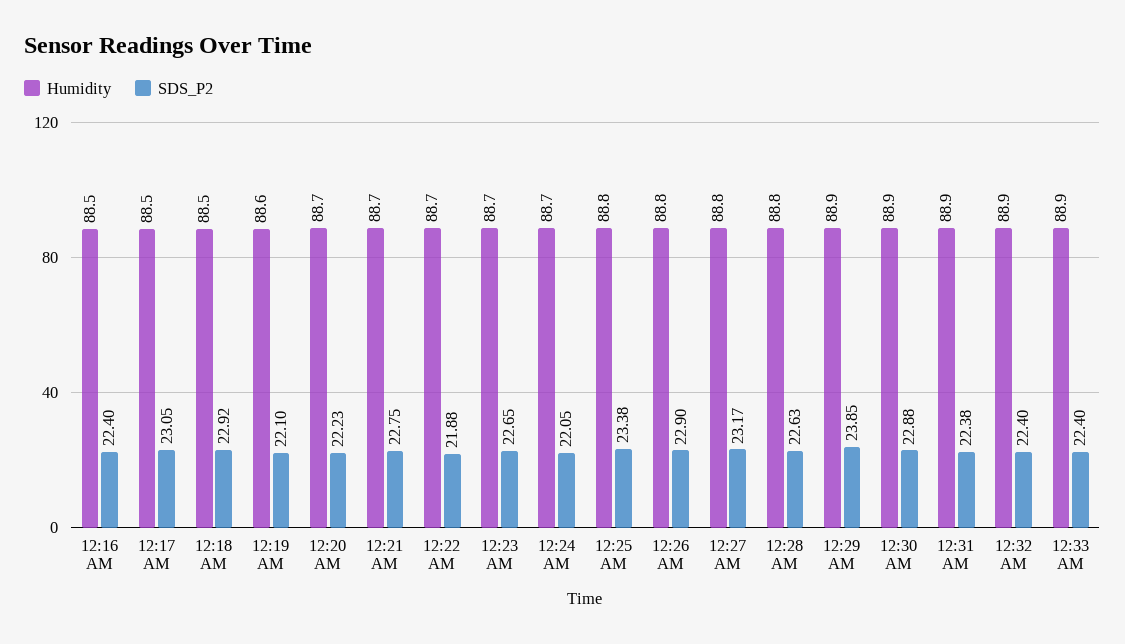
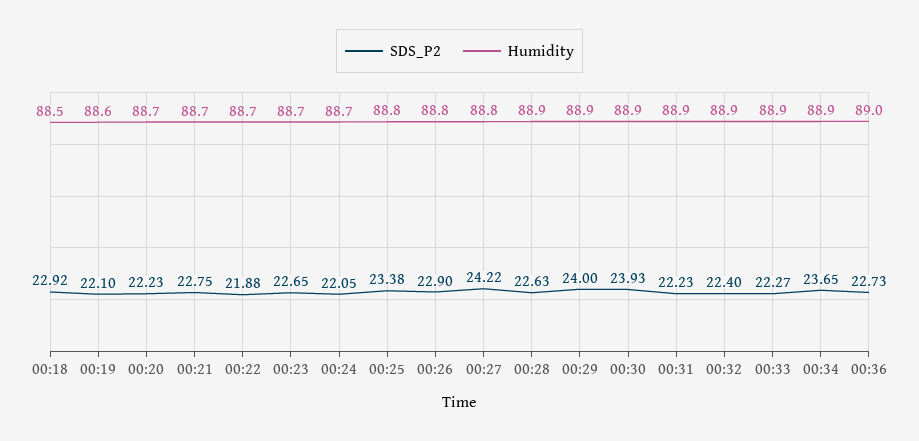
Humidity, 12:16 AM: 88.5 -> none
SDS_P2, 12:16 AM: 22.4 -> none
Humidity, 12:17 AM: 88.5 -> none
SDS_P2, 12:17 AM: 23.05 -> none
SDS_P2, 12:27 AM: 23.17 -> 24.22
Humidity, 12:28 AM: 88.8 -> 88.9
SDS_P2, 12:29 AM: 23.85 -> 24
SDS_P2, 12:30 AM: 22.88 -> 23.93
SDS_P2, 12:31 AM: 22.38 -> 22.23
SDS_P2, 12:33 AM: 22.4 -> 22.27
SDS_P2, 00:34: none -> 23.65
Humidity, 00:34: none -> 88.9
SDS_P2, 00:36: none -> 22.73
Humidity, 00:36: none -> 89

